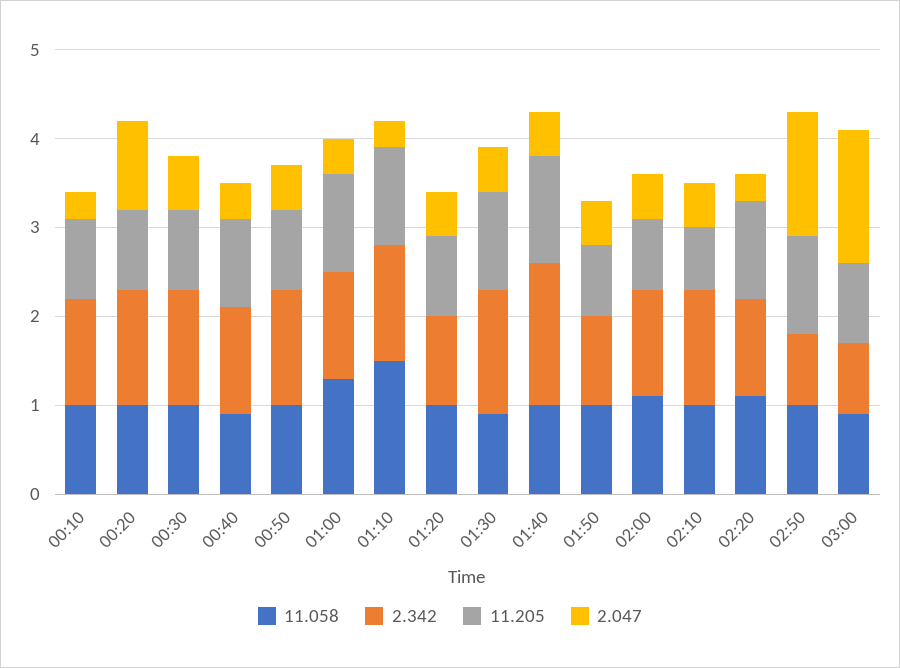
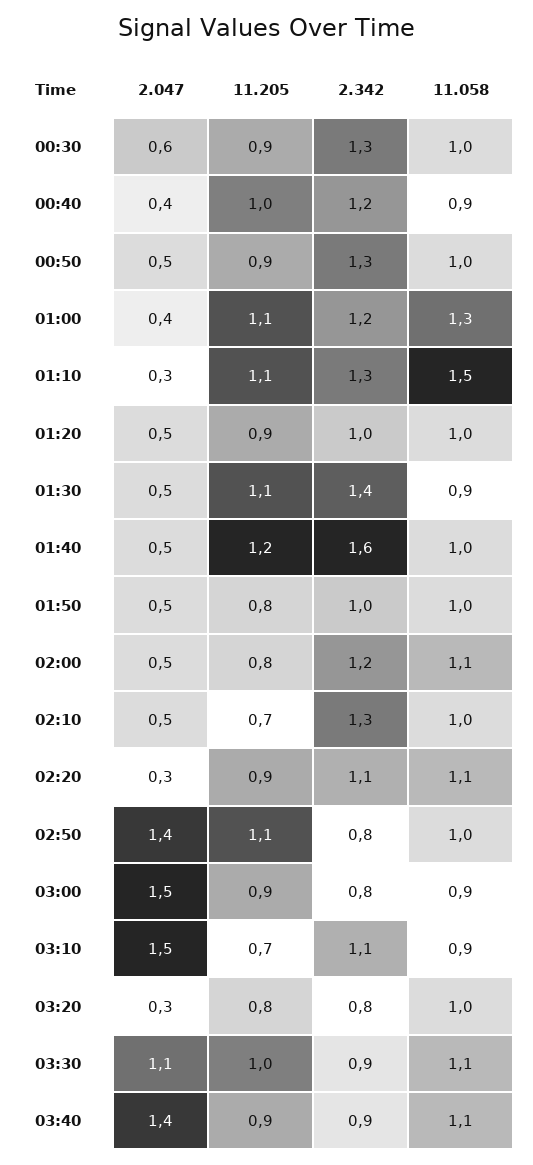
11.058, 00:10: 1 -> none
2.342, 00:10: 1.2 -> none
11.205, 00:10: 0.9 -> none
2.047, 00:10: 0.3 -> none
11.058, 00:20: 1 -> none
2.342, 00:20: 1.3 -> none
11.205, 00:20: 0.9 -> none
2.047, 00:20: 1 -> none
11.205, 02:20: 1.1 -> 0.9
2.047, 03:10: none -> 1.5
11.205, 03:10: none -> 0.7
2.342, 03:10: none -> 1.1
11.058, 03:10: none -> 0.9
2.047, 03:20: none -> 0.3
11.205, 03:20: none -> 0.8
2.342, 03:20: none -> 0.8
11.058, 03:20: none -> 1
2.047, 03:30: none -> 1.1
11.205, 03:30: none -> 1
2.342, 03:30: none -> 0.9
11.058, 03:30: none -> 1.1
2.047, 03:40: none -> 1.4
11.205, 03:40: none -> 0.9
2.342, 03:40: none -> 0.9
11.058, 03:40: none -> 1.1

